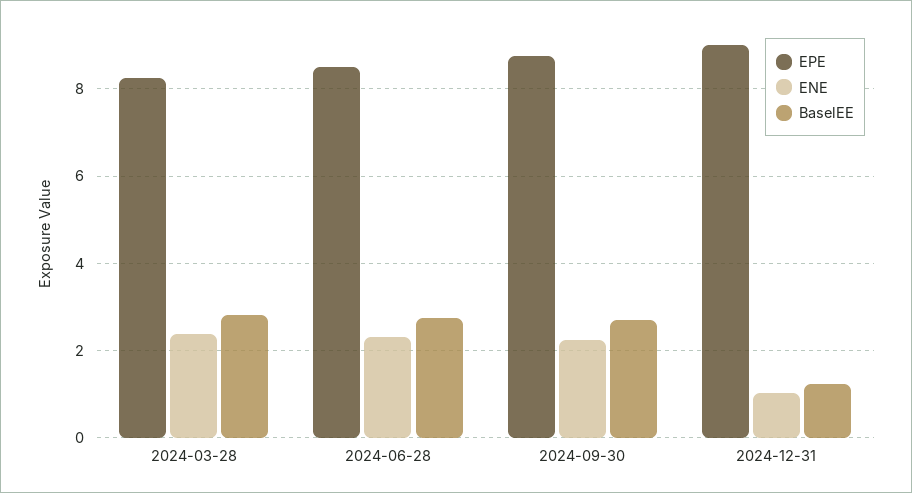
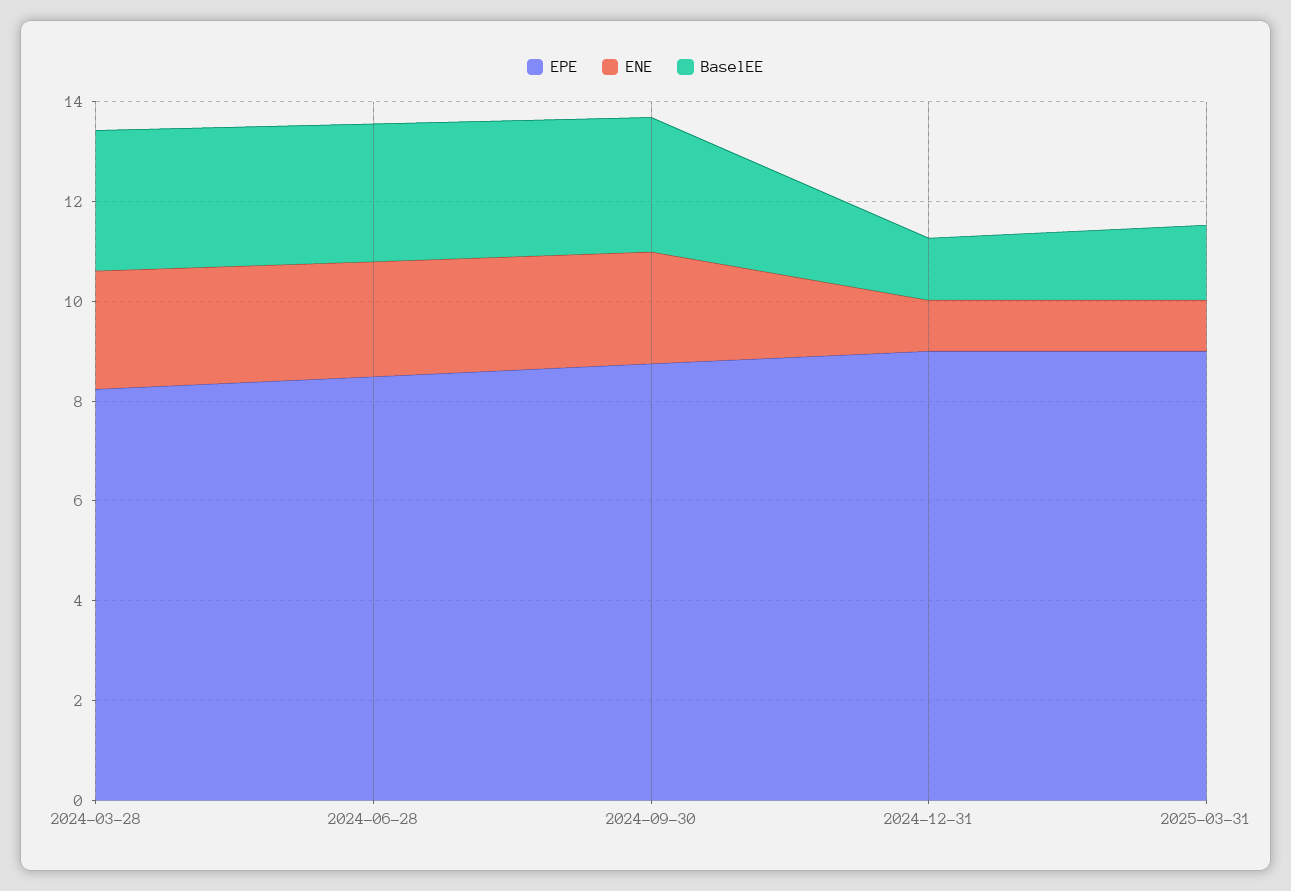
EPE, 2025-03-31: none -> 9
ENE, 2025-03-31: none -> 1
BaselEE, 2025-03-31: none -> 1.5

